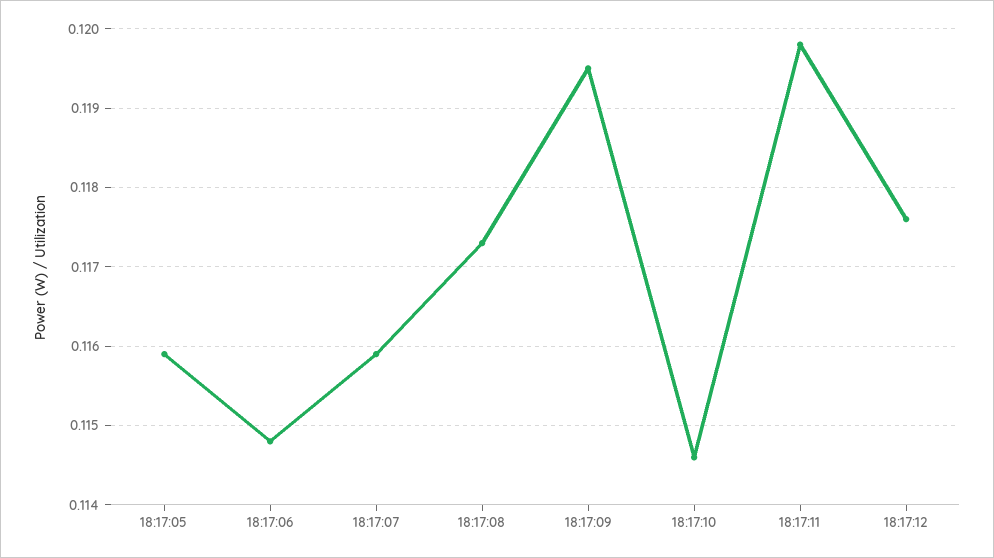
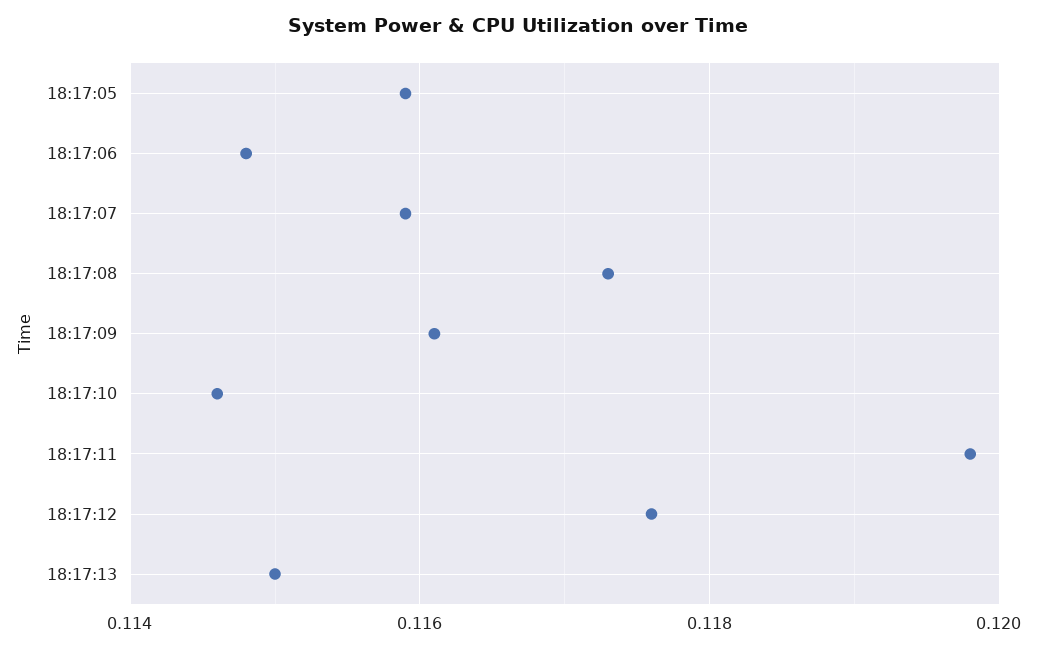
18:17:09: 0.1195 -> 0.116
18:17:13: none -> 0.115

